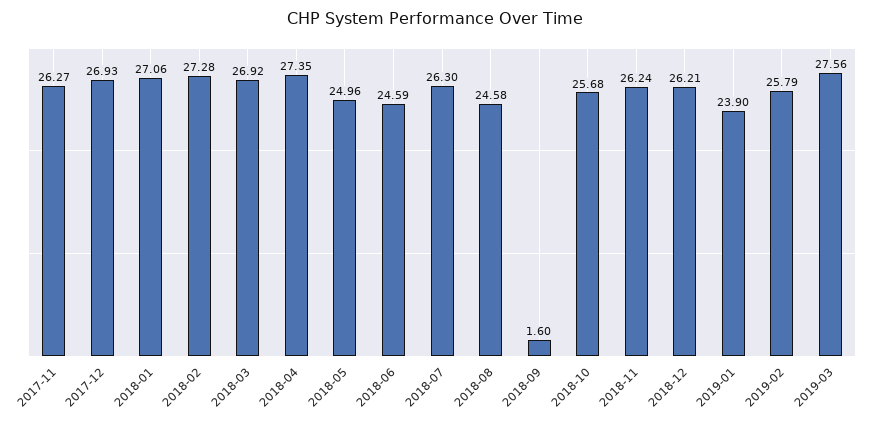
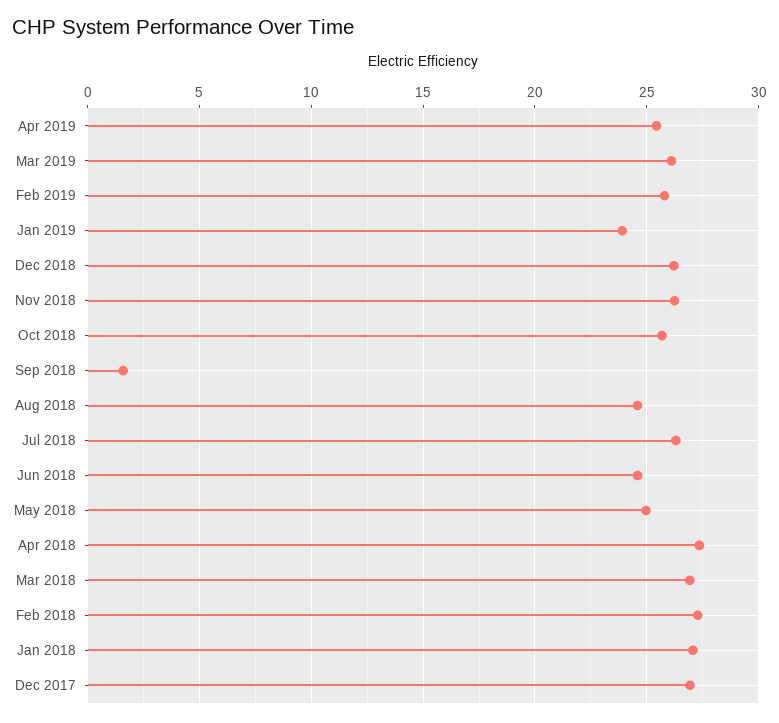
2017-11: 26.27 -> none
2019-03: 27.56 -> 26
Apr 2019: none -> 25.5

